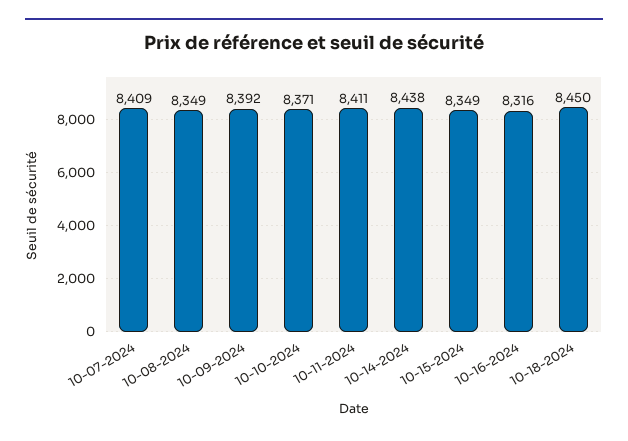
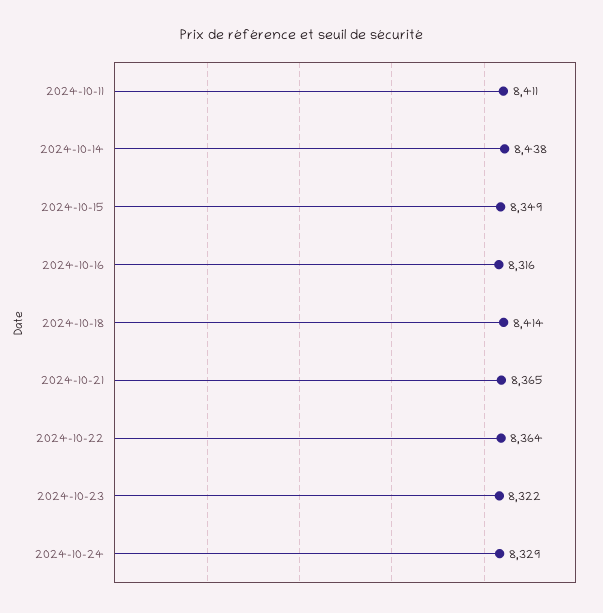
10-07-2024: 8409 -> none
10-08-2024: 8349 -> none
10-09-2024: 8392 -> none
10-10-2024: 8371 -> none
10-18-2024: 8450 -> 8414
2024-10-21: none -> 8365
2024-10-22: none -> 8364
2024-10-23: none -> 8322
2024-10-24: none -> 8329

